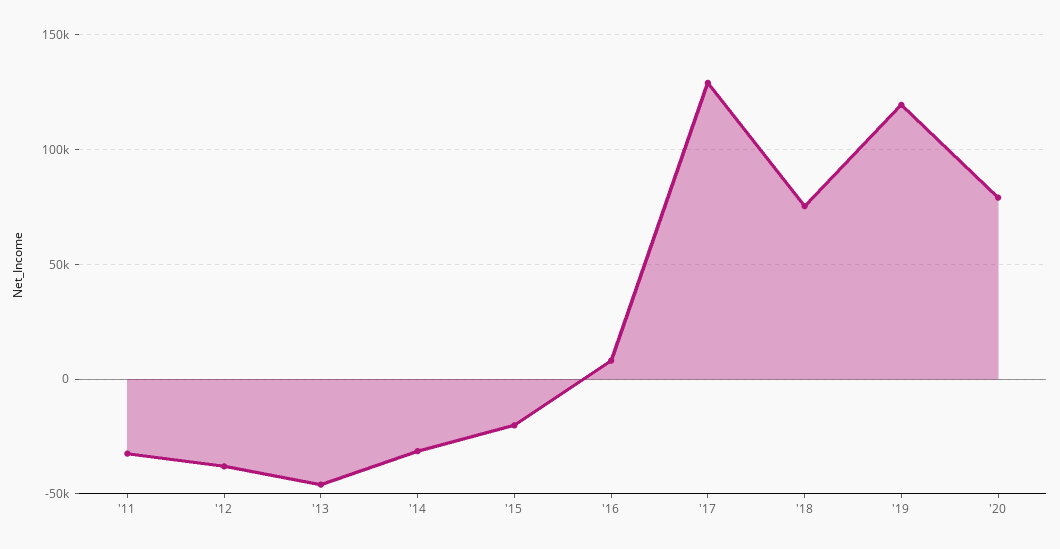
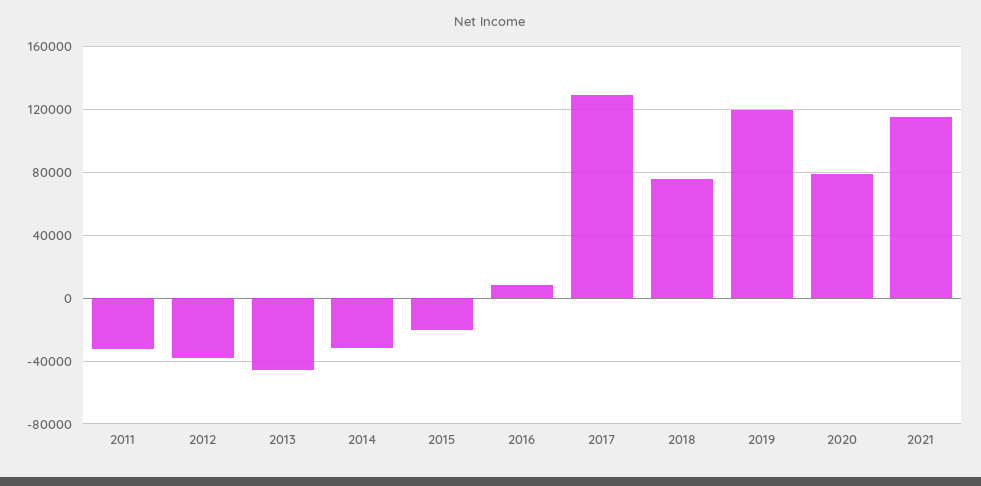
2021: none -> 115000

